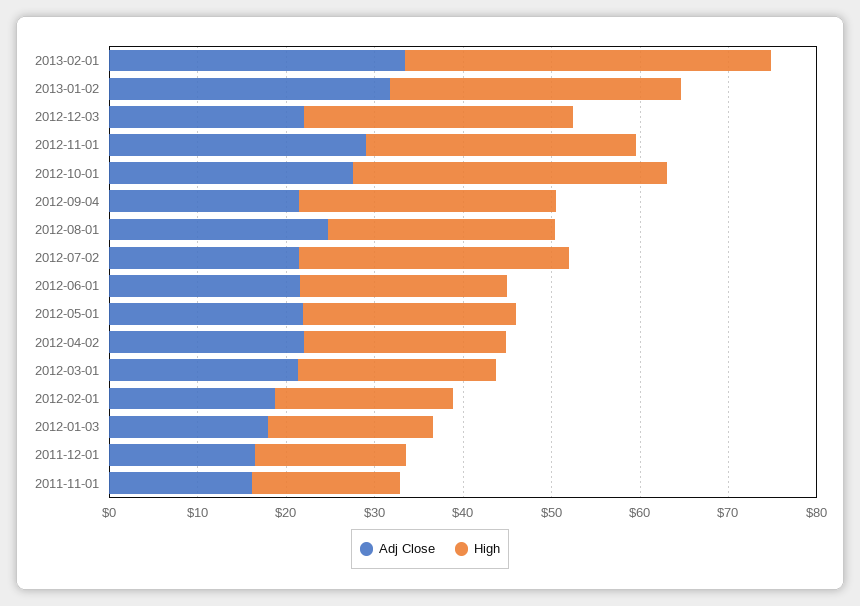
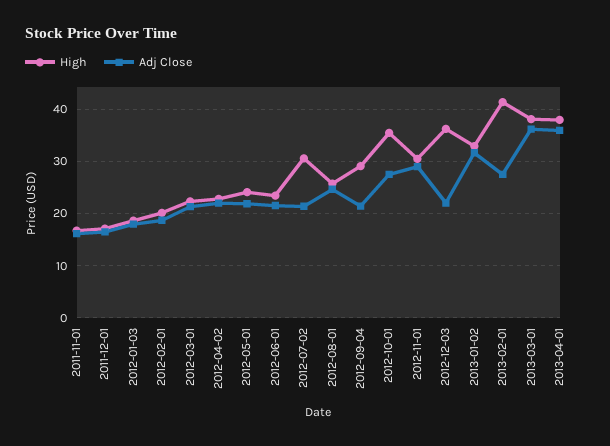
Adj Close, 2013-02-01: 34 -> 28
High, 2012-12-03: 30 -> 36
High, 2013-03-01: none -> 38
Adj Close, 2013-03-01: none -> 36
High, 2013-04-01: none -> 38
Adj Close, 2013-04-01: none -> 36

